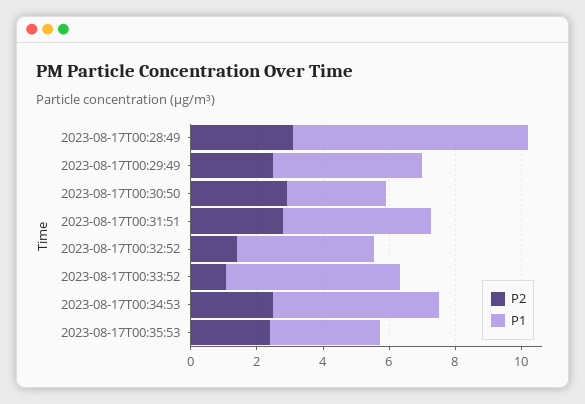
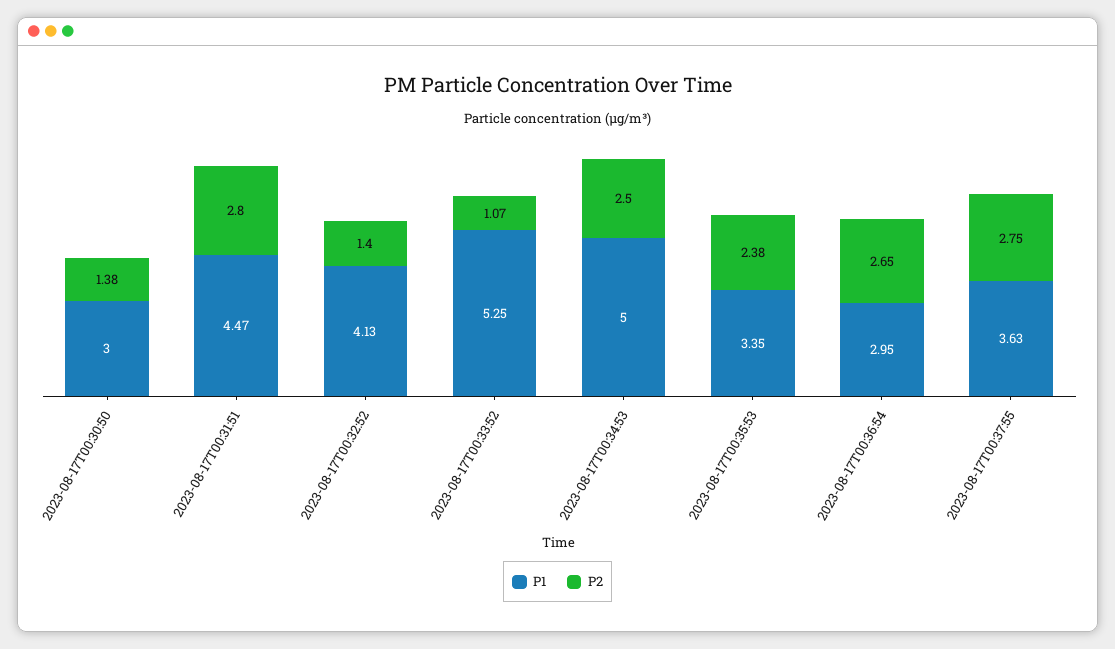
P2, 2023-08-17T00:28:49: 3 -> none
P1, 2023-08-17T00:28:49: 7 -> none
P2, 2023-08-17T00:29:49: 2.5 -> none
P1, 2023-08-17T00:29:49: 4.5 -> none
P2, 2023-08-17T00:30:50: 3 -> 1.38
P1, 2023-08-17T00:36:54: none -> 2.95
P2, 2023-08-17T00:36:54: none -> 2.65
P1, 2023-08-17T00:37:55: none -> 3.63
P2, 2023-08-17T00:37:55: none -> 2.75

